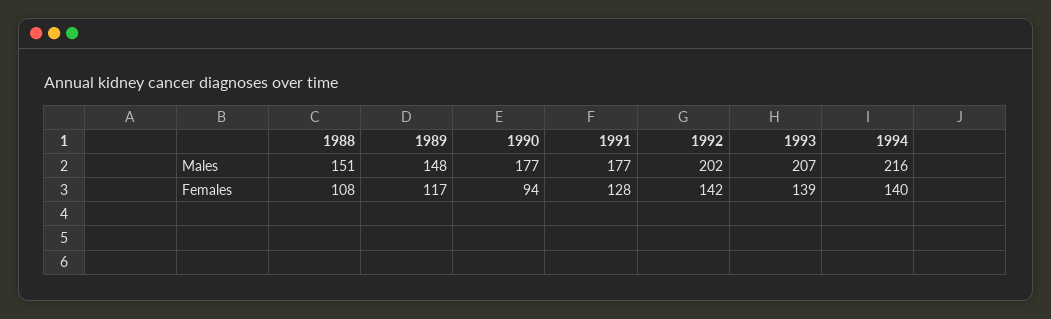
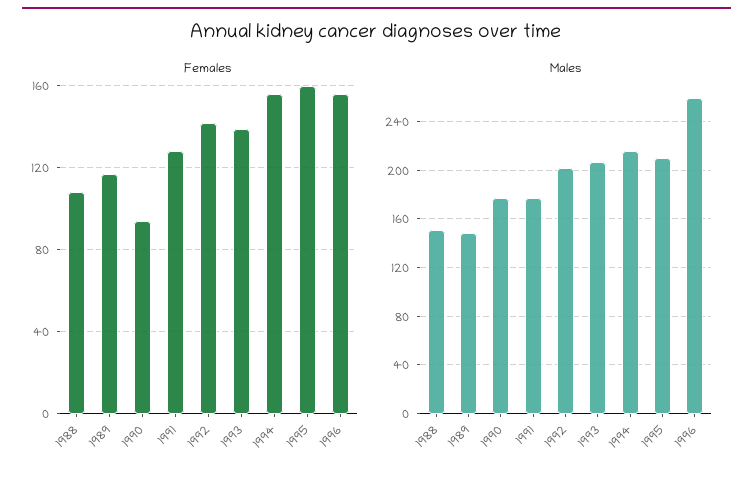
Females, 1994: 140 -> 155
Females, 1995: none -> 160
Females, 1996: none -> 155
Males, 1995: none -> 210
Males, 1996: none -> 260

